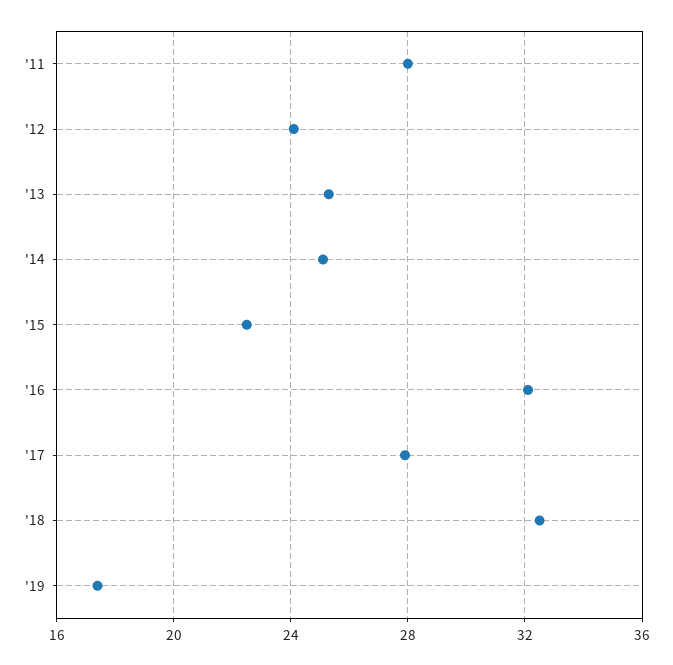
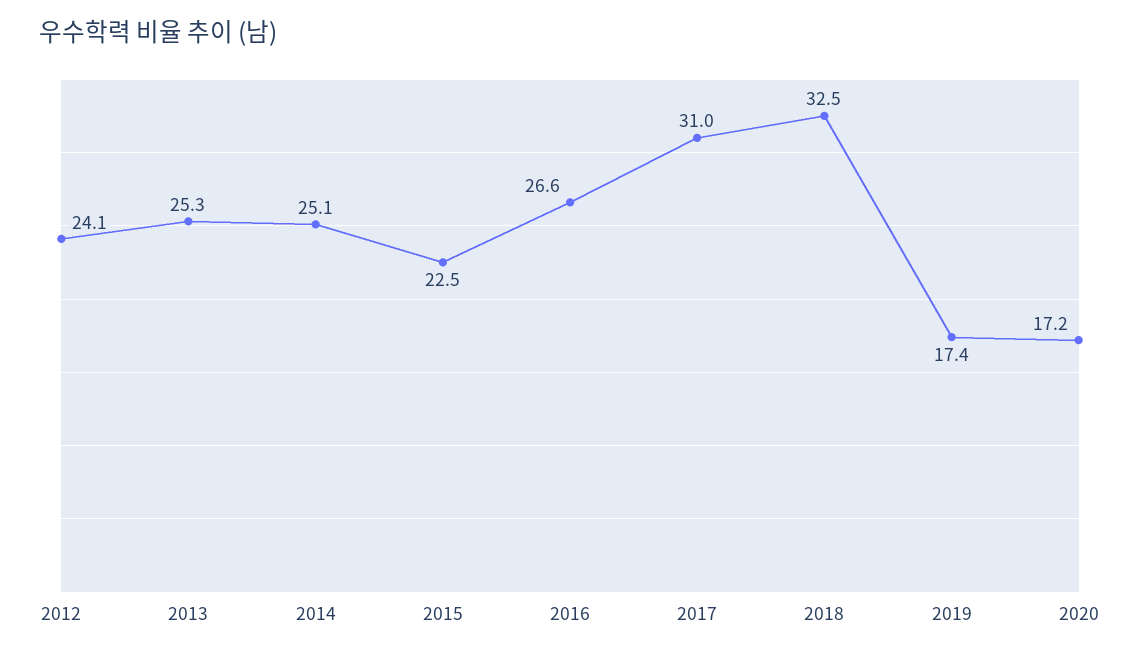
'11: 28 -> none
'16: 32 -> 26.6
'17: 28 -> 31
2020: none -> 17.2

